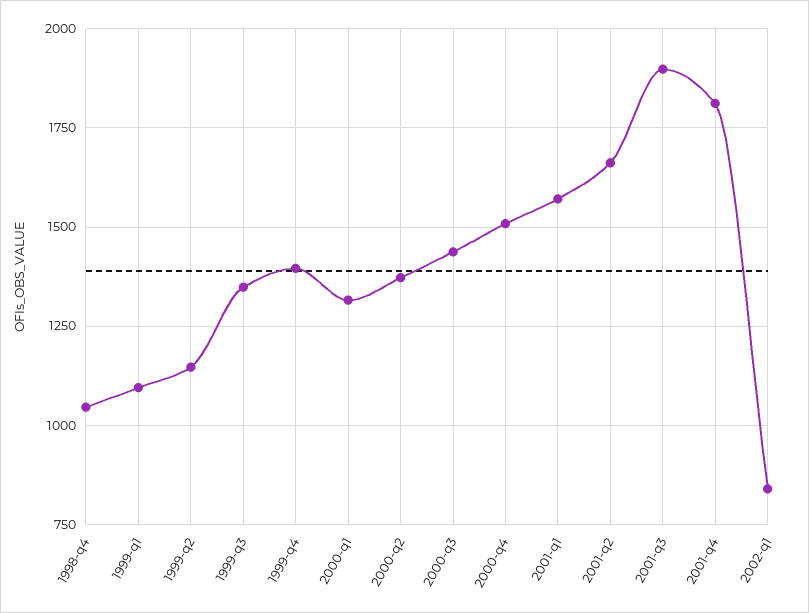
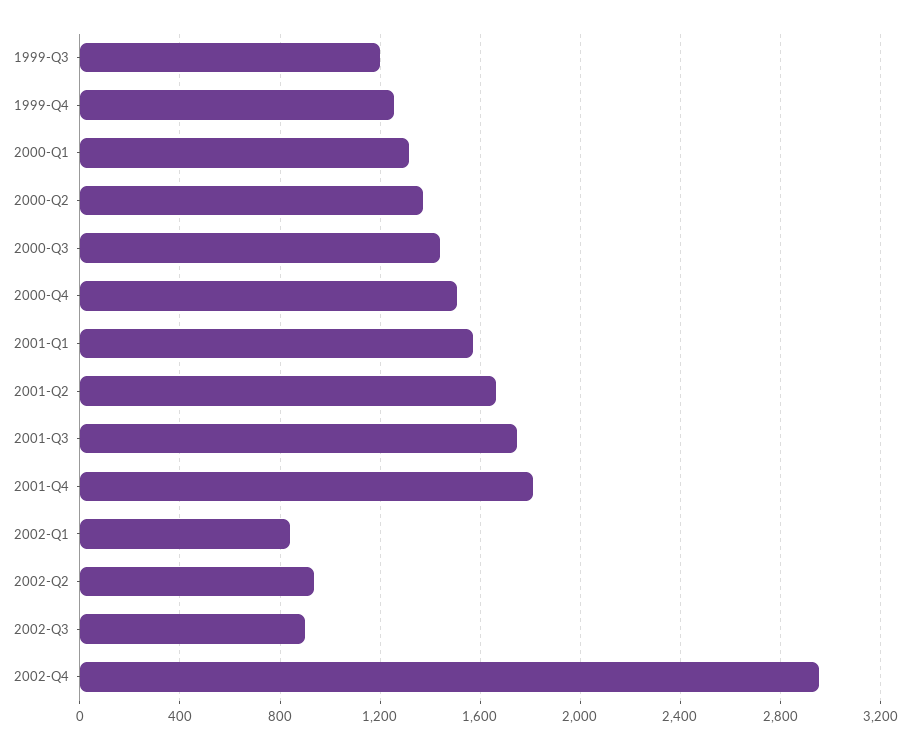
1998-q4: 1050 -> none
1999-q1: 1100 -> none
1999-q2: 1150 -> none
1999-q3: 1350 -> 1200
1999-q4: 1400 -> 1250
2001-q3: 1900 -> 1750
2002-Q2: none -> 950
2002-Q3: none -> 900
2002-Q4: none -> 2950

